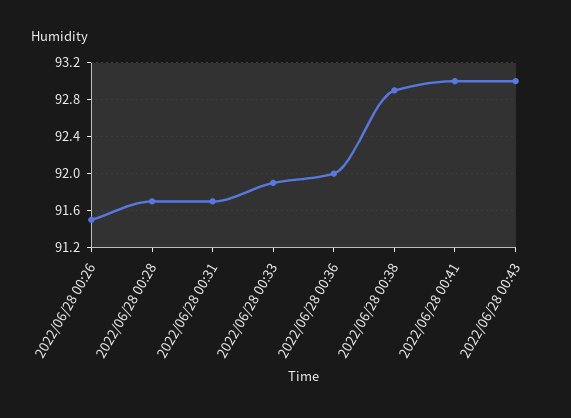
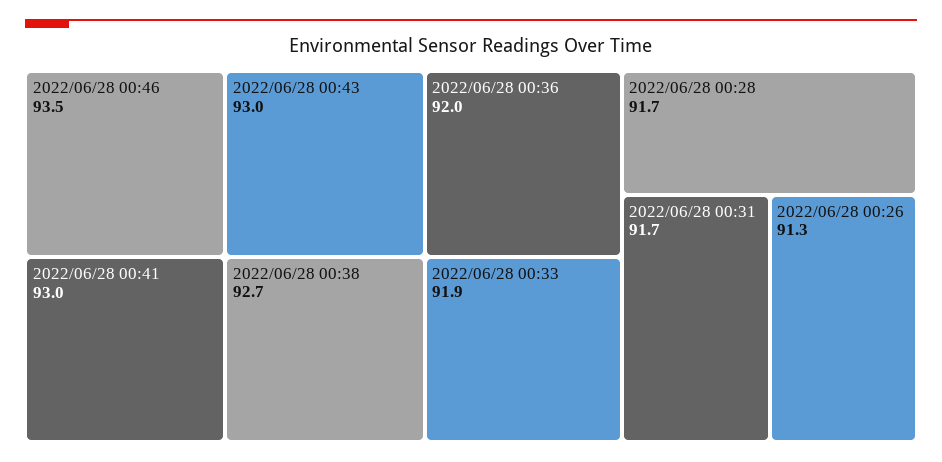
2022/06/28 00:26: 91.5 -> 91.3
2022/06/28 00:38: 92.9 -> 92.7
2022/06/28 00:46: none -> 93.5

